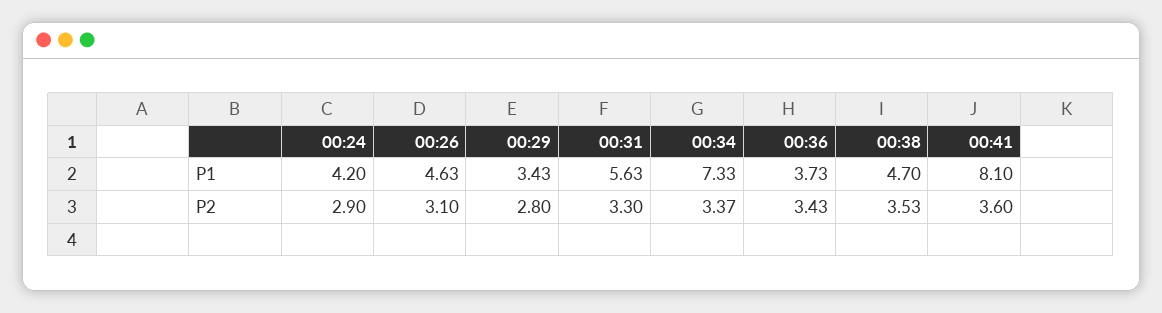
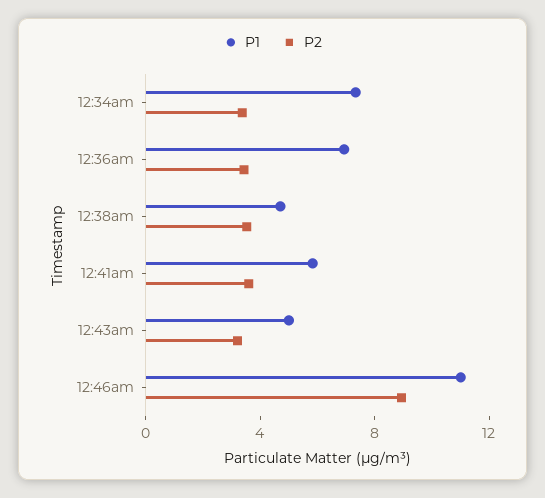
P1, 00:24: 4.2 -> none
P1, 00:26: 4.63 -> none
P1, 00:29: 3.43 -> none
P1, 00:31: 5.63 -> none
P1, 00:36: 3.73 -> 7
P1, 00:41: 8.1 -> 6
P2, 00:24: 2.9 -> none
P2, 00:26: 3.1 -> none
P2, 00:29: 2.8 -> none
P2, 00:31: 3.3 -> none
P1, 12:43am: none -> 5
P2, 12:43am: none -> 3
P1, 12:46am: none -> 11
P2, 12:46am: none -> 9

